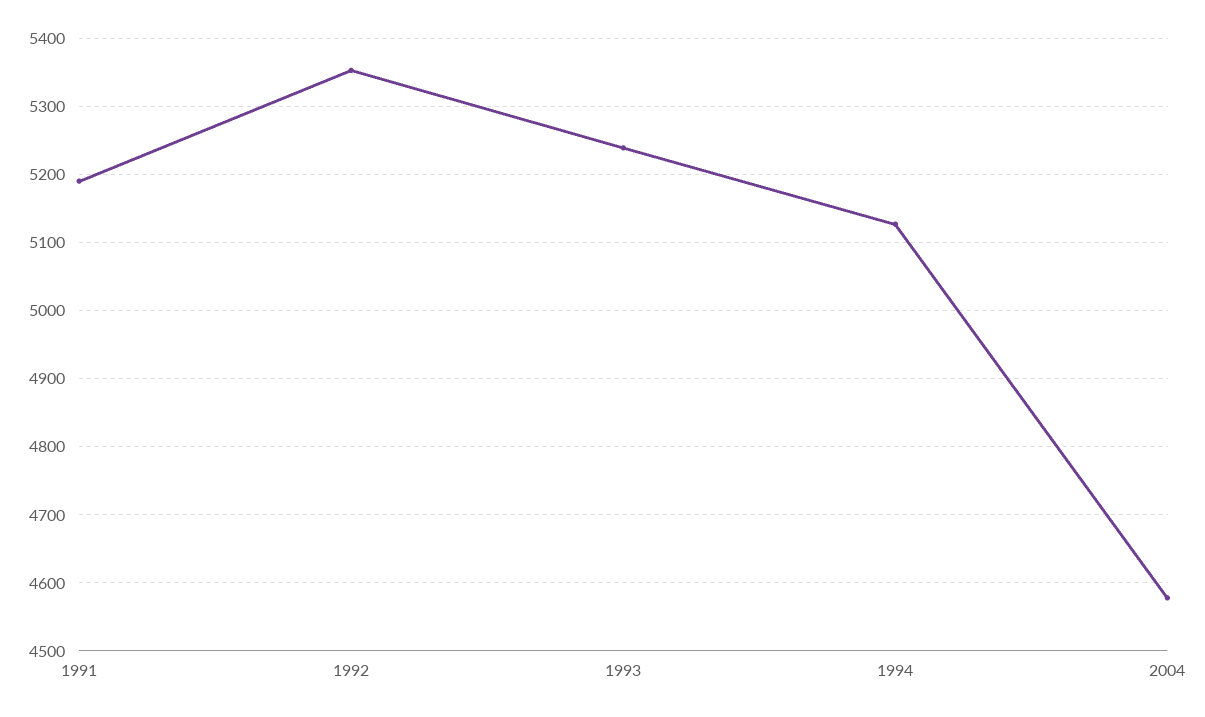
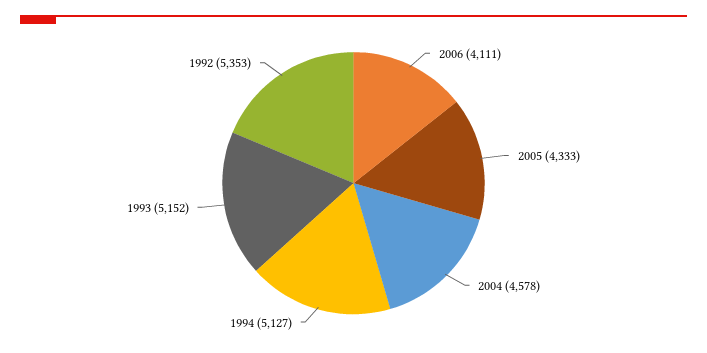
1991: 5190 -> none
1993: 5240 -> 5152
2006: none -> 4111
2005: none -> 4333

